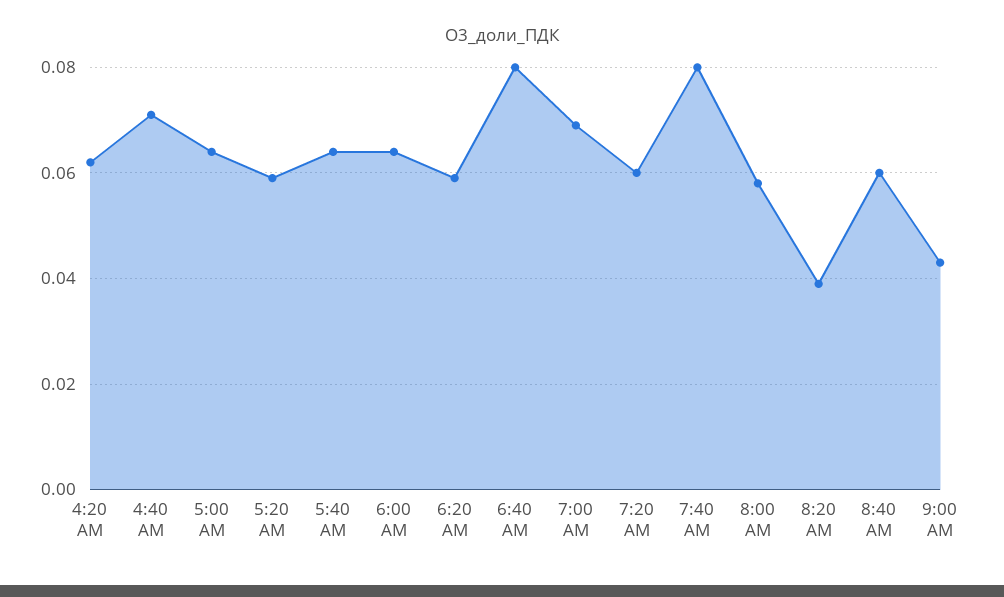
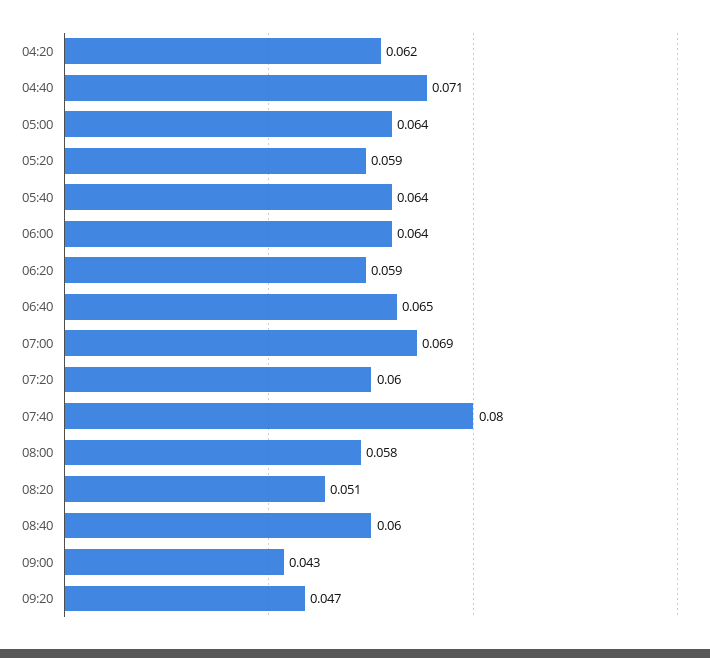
6:40 AM: 0.08 -> 0.065
8:20 AM: 0.04 -> 0.051
09:20: none -> 0.047

